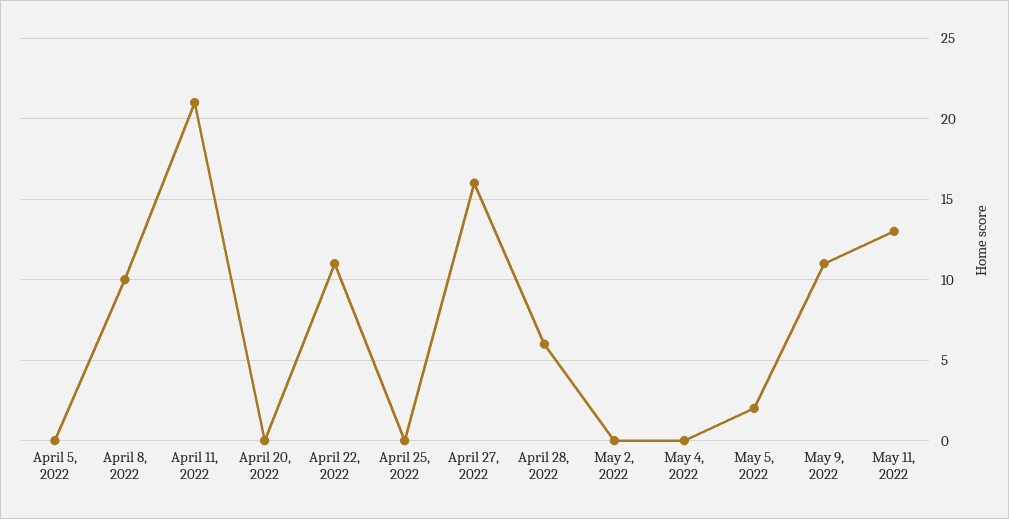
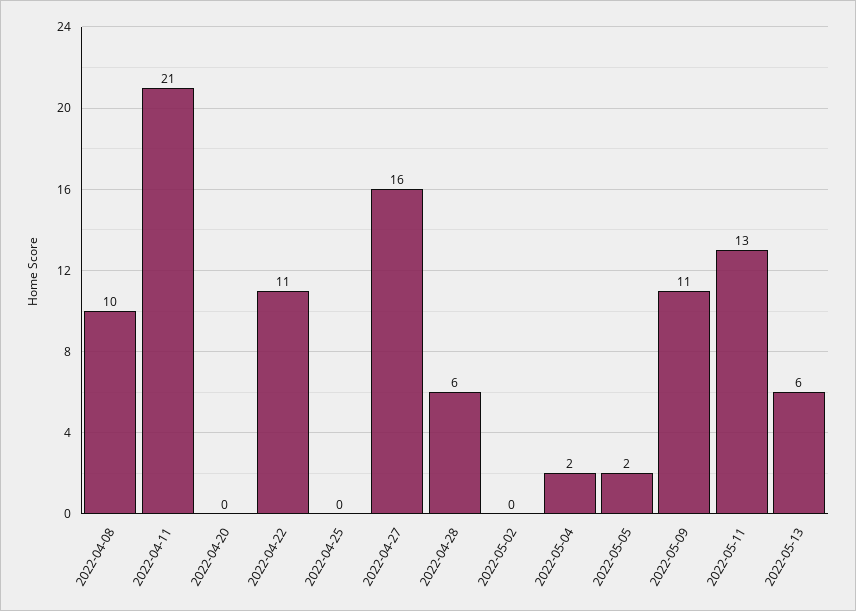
April 5, 2022: 0 -> none
May 4, 2022: 0 -> 2
2022-05-13: none -> 6

